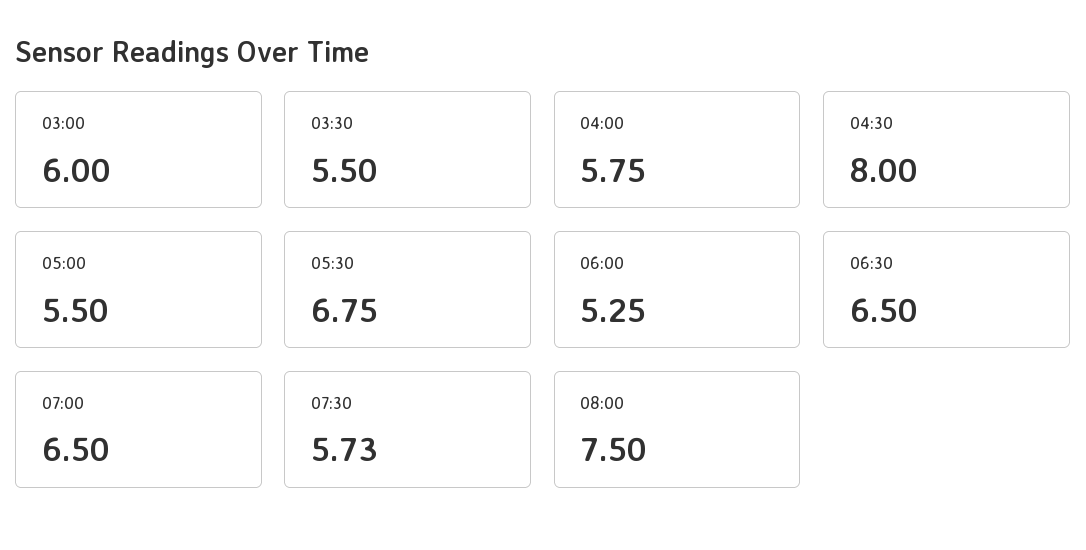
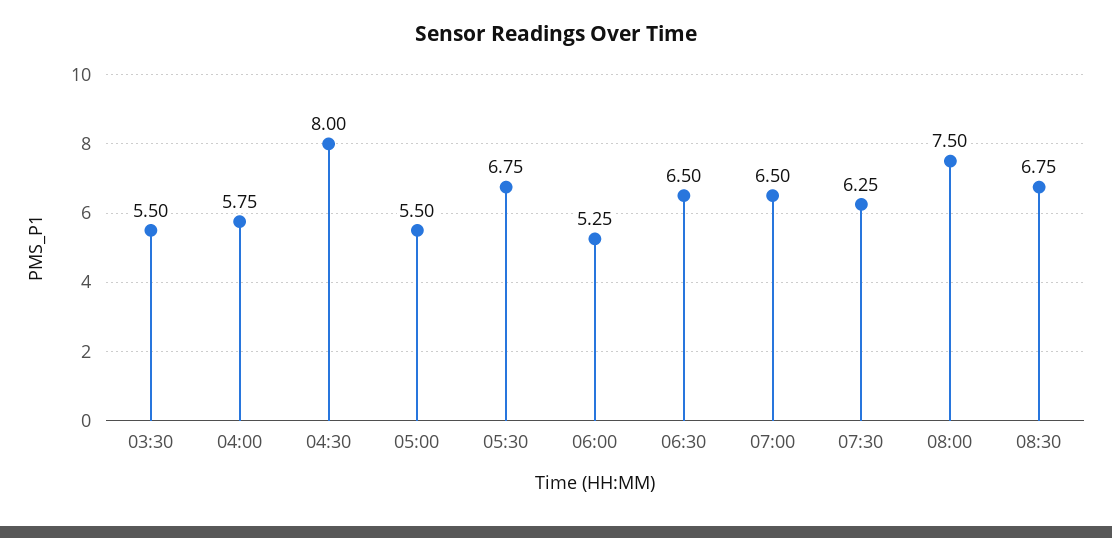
03:00: 6 -> none
07:30: 5.73 -> 6.25
08:30: none -> 6.75

